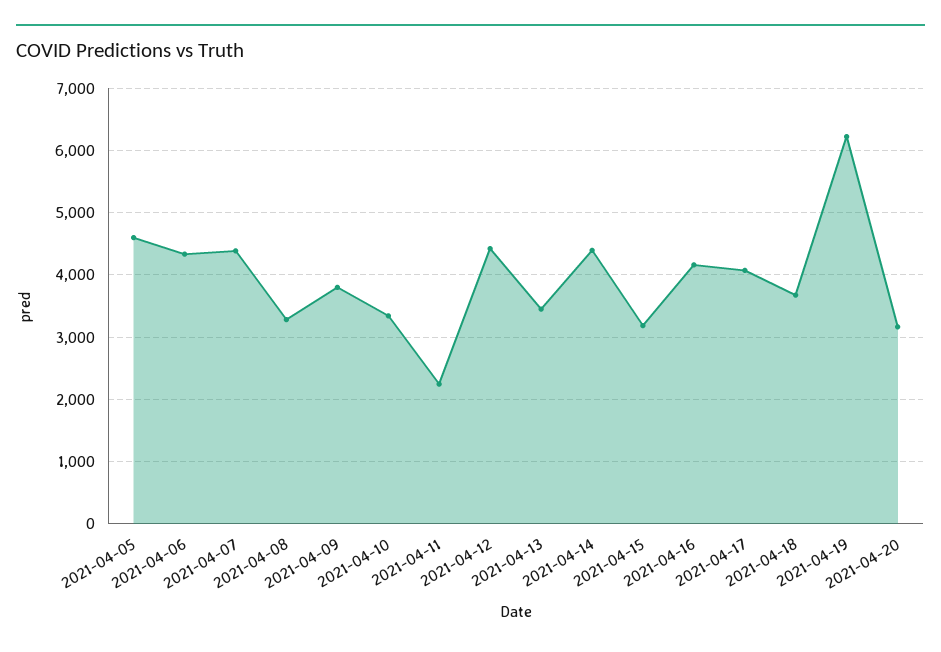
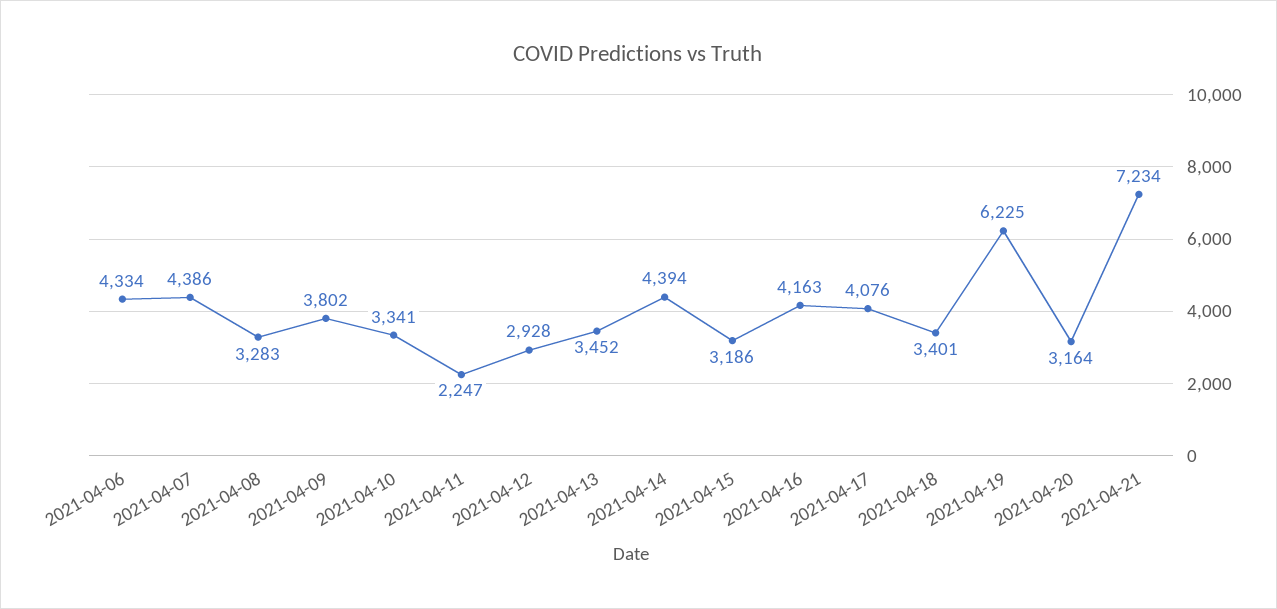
2021-04-05: 4600 -> none
2021-04-12: 4400 -> 2928
2021-04-18: 3700 -> 3401
2021-04-21: none -> 7234

